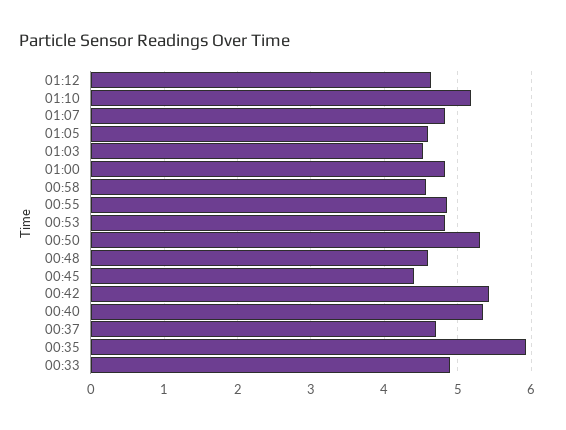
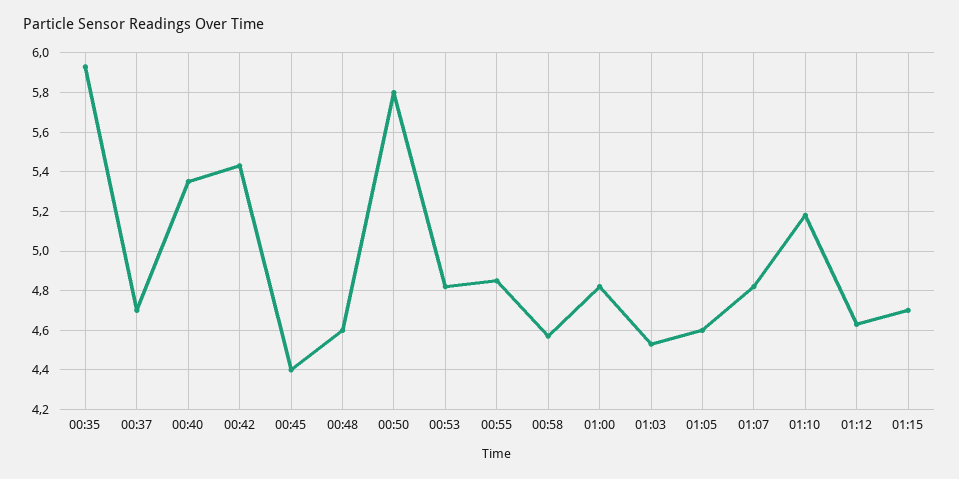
00:50: 5.3 -> 5.8
00:33: 4.9 -> none
01:15: none -> 4.7

